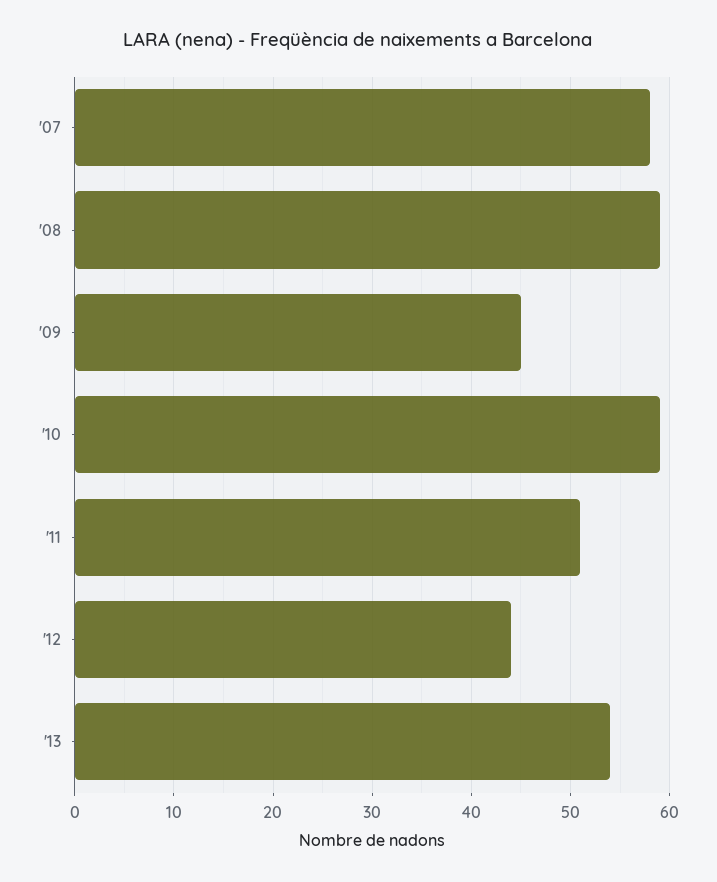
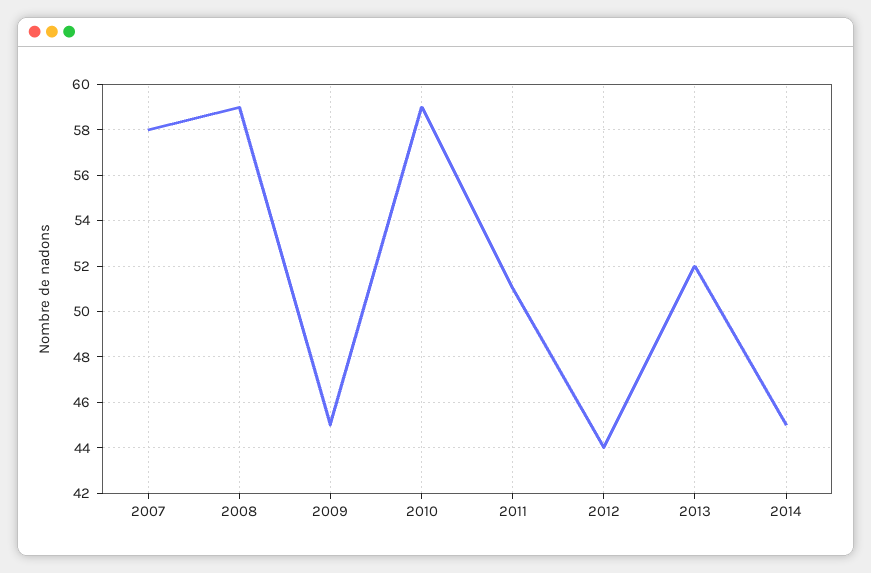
'13: 54 -> 52
2014: none -> 45

